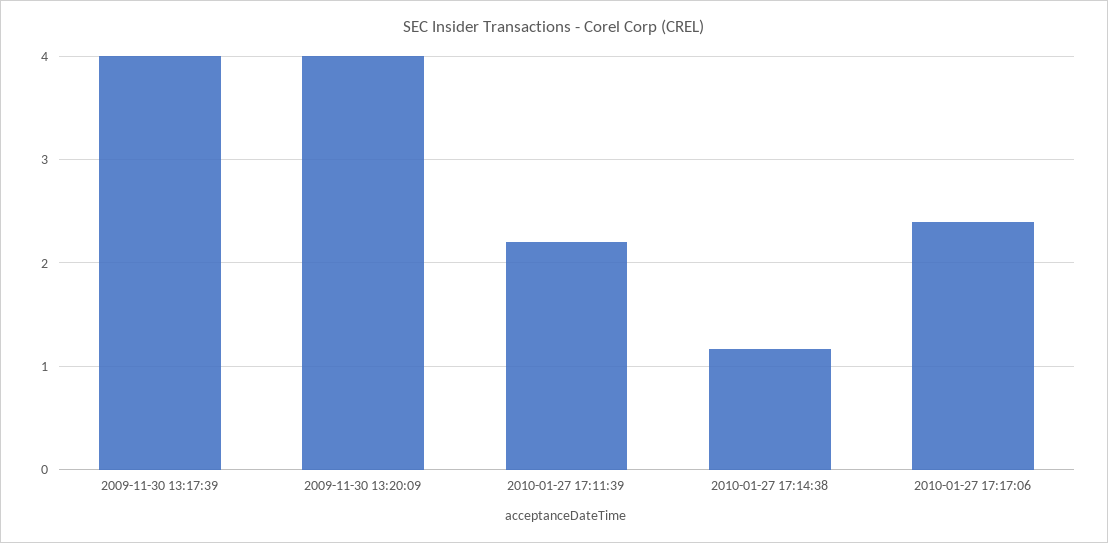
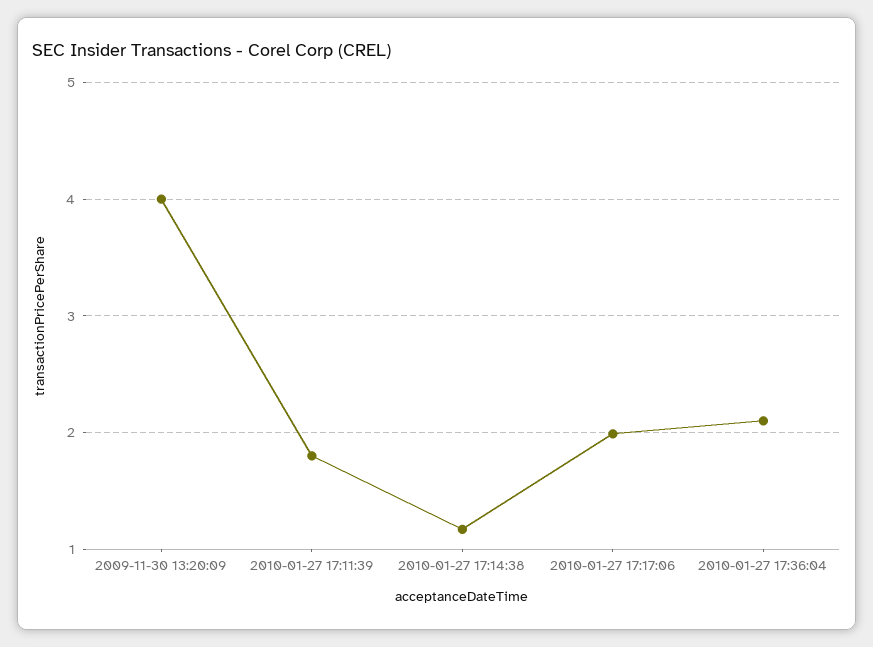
2009-11-30 13:17:39: 4 -> none
2010-01-27 17:11:39: 2.2 -> 1.8
2010-01-27 17:17:06: 2.4 -> 2
2010-01-27 17:36:04: none -> 2.1

